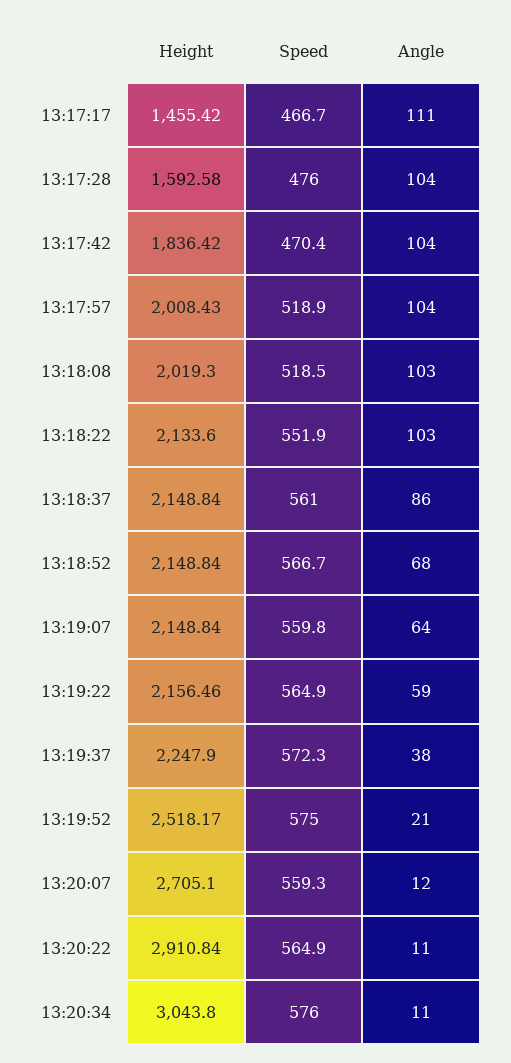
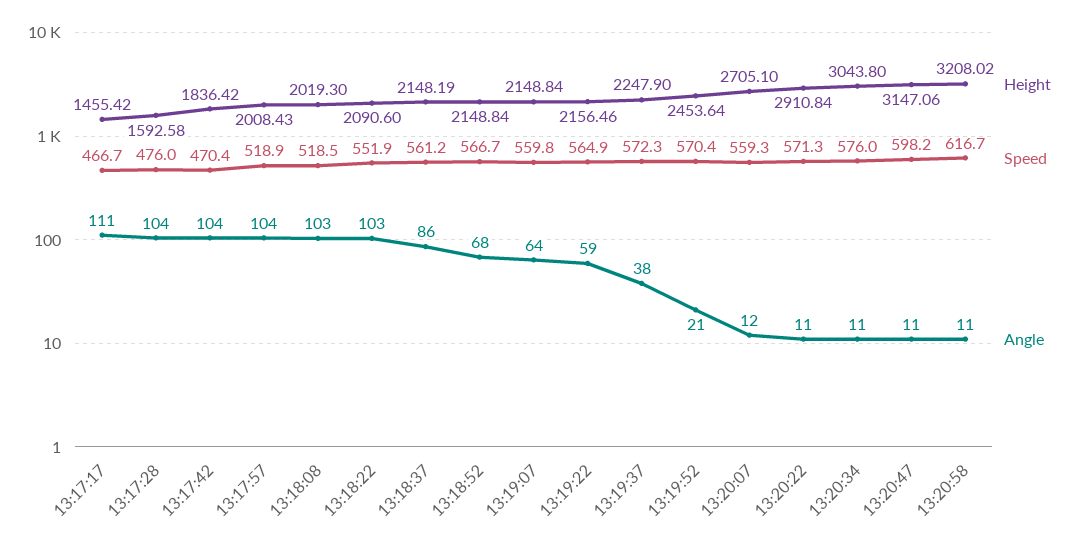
Height, 13:18:22: 2133.6 -> 2090.6
Height, 13:18:37: 2148.84 -> 2148.19
Speed, 13:18:37: 561 -> 561.2
Height, 13:19:52: 2518.17 -> 2453.64
Speed, 13:19:52: 575 -> 570.4
Speed, 13:20:22: 564.9 -> 571.3
Height, 13:20:47: none -> 3147.06
Speed, 13:20:47: none -> 598.2
Angle, 13:20:47: none -> 11
Height, 13:20:58: none -> 3208.02
Speed, 13:20:58: none -> 616.7
Angle, 13:20:58: none -> 11

